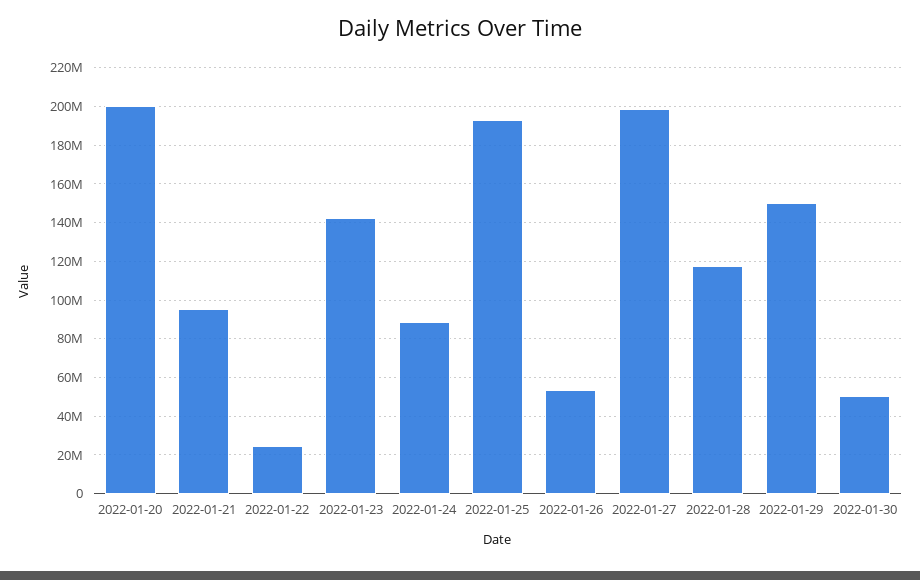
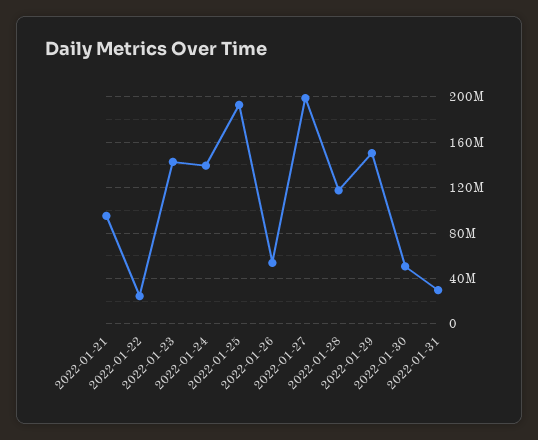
2022-01-20: 200000000 -> none
2022-01-24: 90000000 -> 140000000
2022-01-31: none -> 30000000

